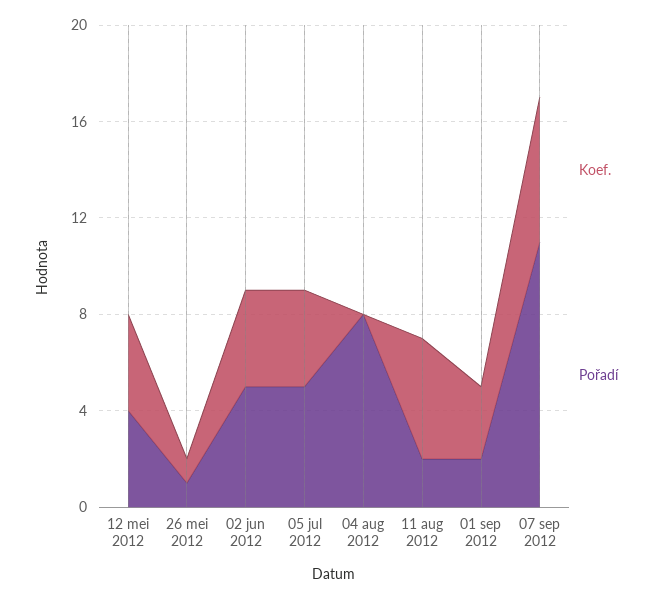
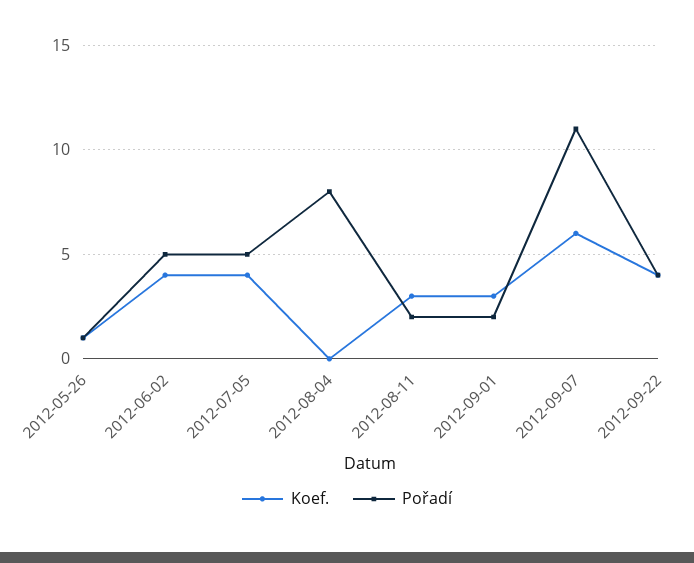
Koef., 12 mei 2012: 4 -> none
Pořadí, 12 mei 2012: 4 -> none
Koef., 11 aug 2012: 5 -> 3
Koef., 2012-09-22: none -> 4
Pořadí, 2012-09-22: none -> 4

